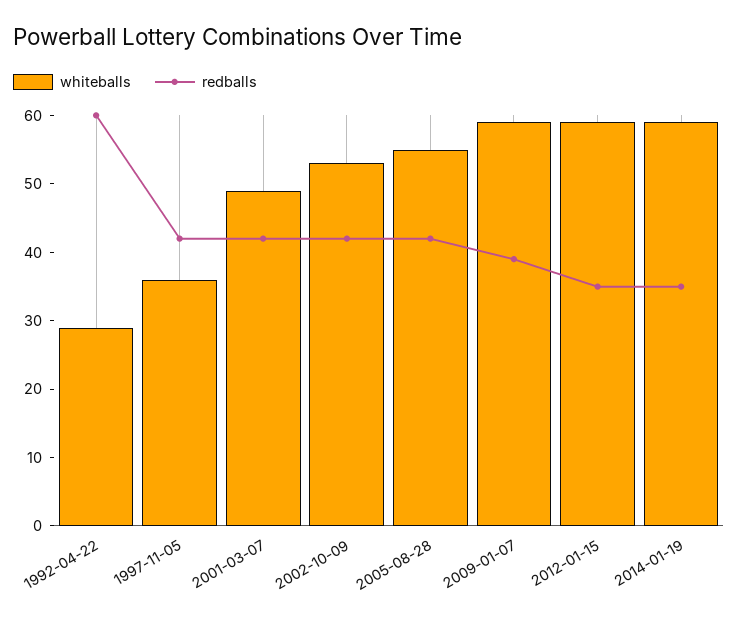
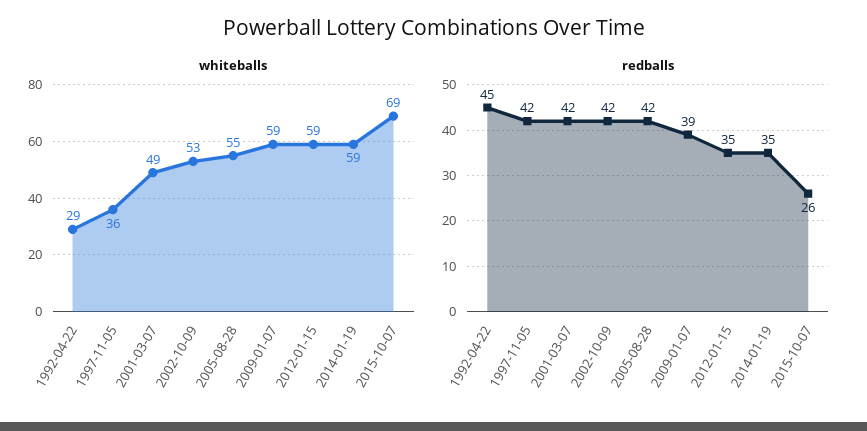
redballs, 1992-04-22: 60 -> 45
whiteballs, 2015-10-07: none -> 69
redballs, 2015-10-07: none -> 26

